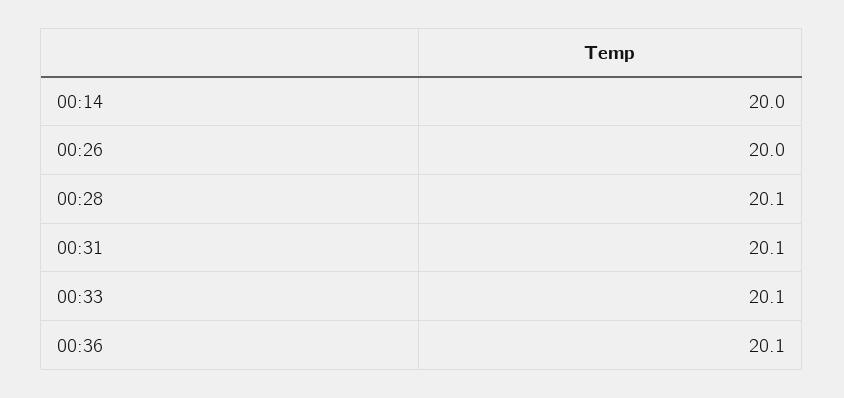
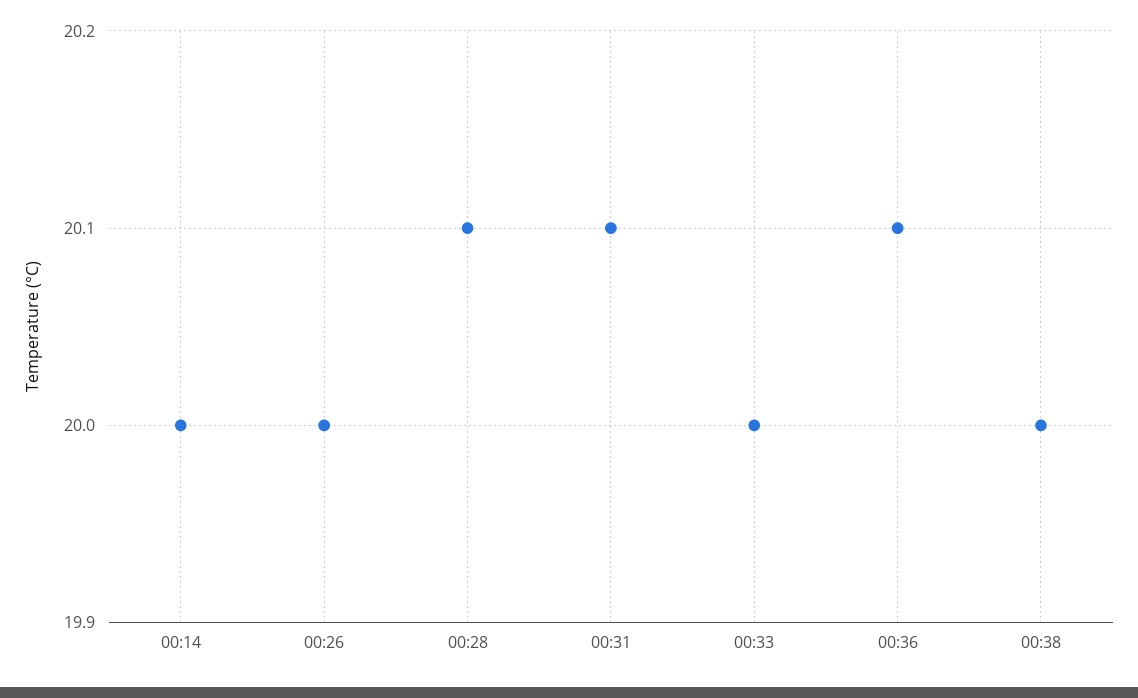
00:33: 20.1 -> 20
00:38: none -> 20

